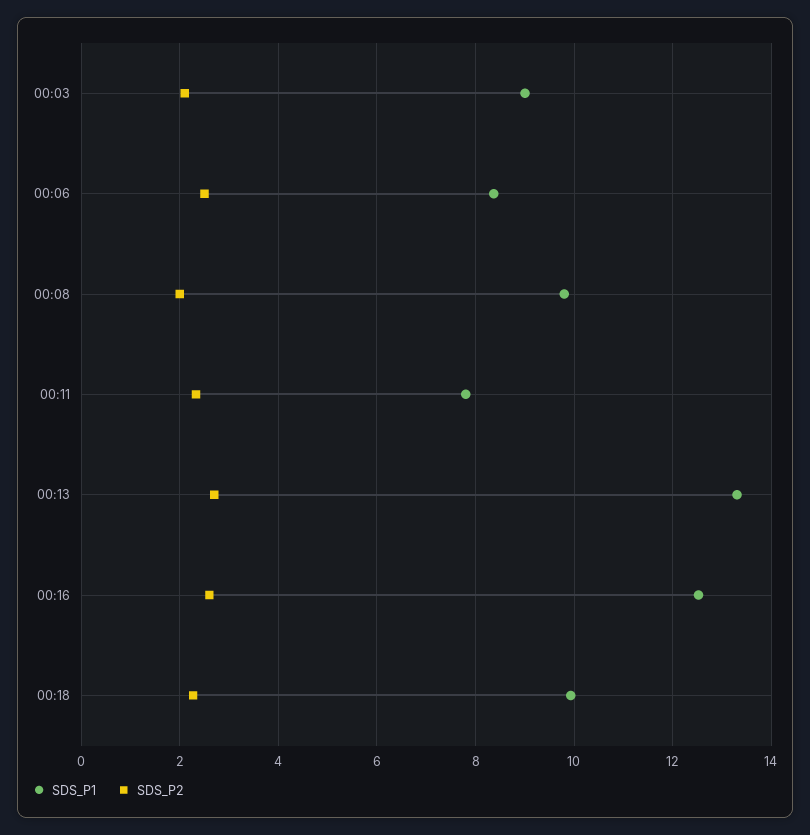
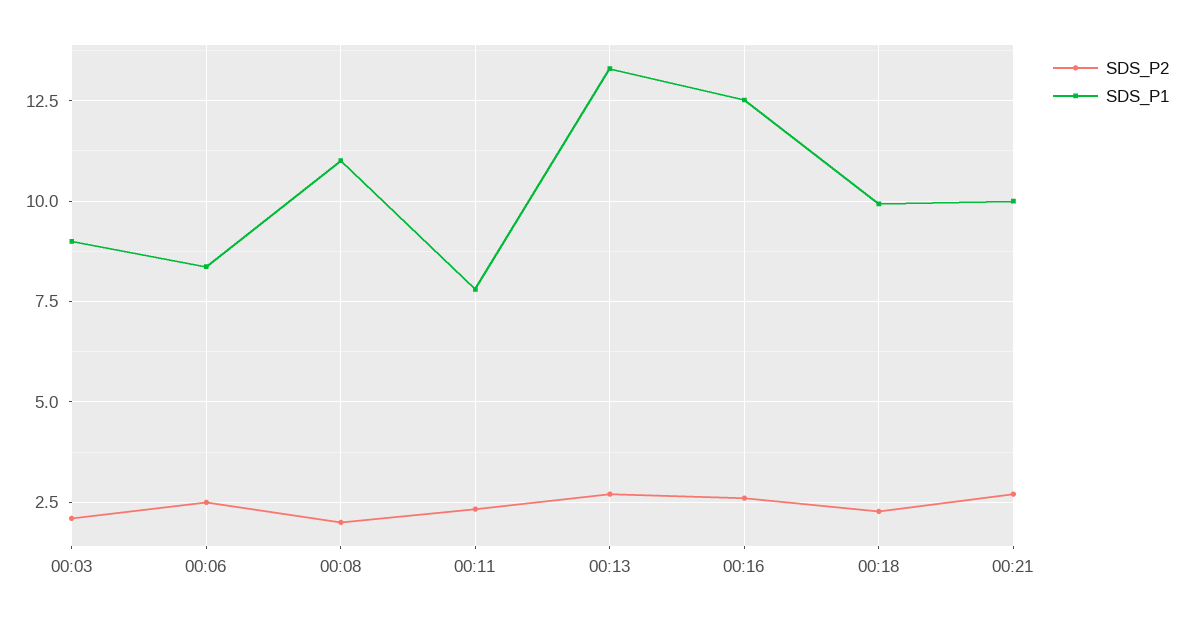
SDS_P1, 00:08: 9.8 -> 11
SDS_P2, 00:21: none -> 2.75
SDS_P1, 00:21: none -> 10

